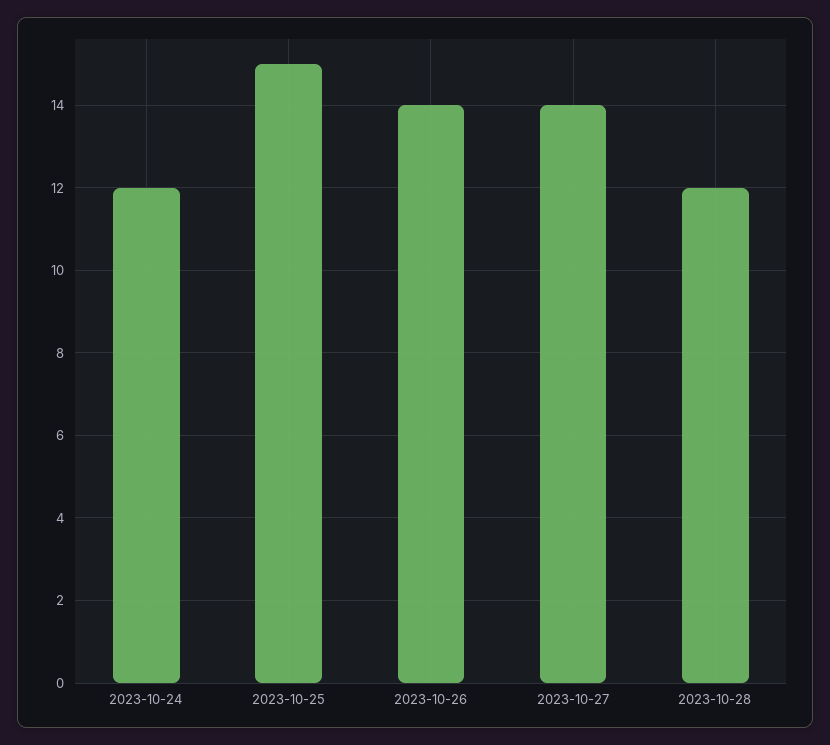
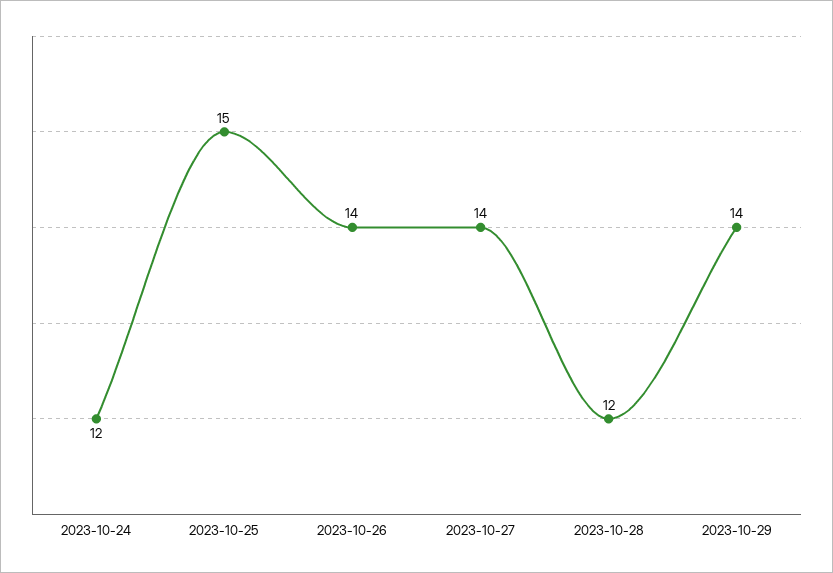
2023-10-29: none -> 14

